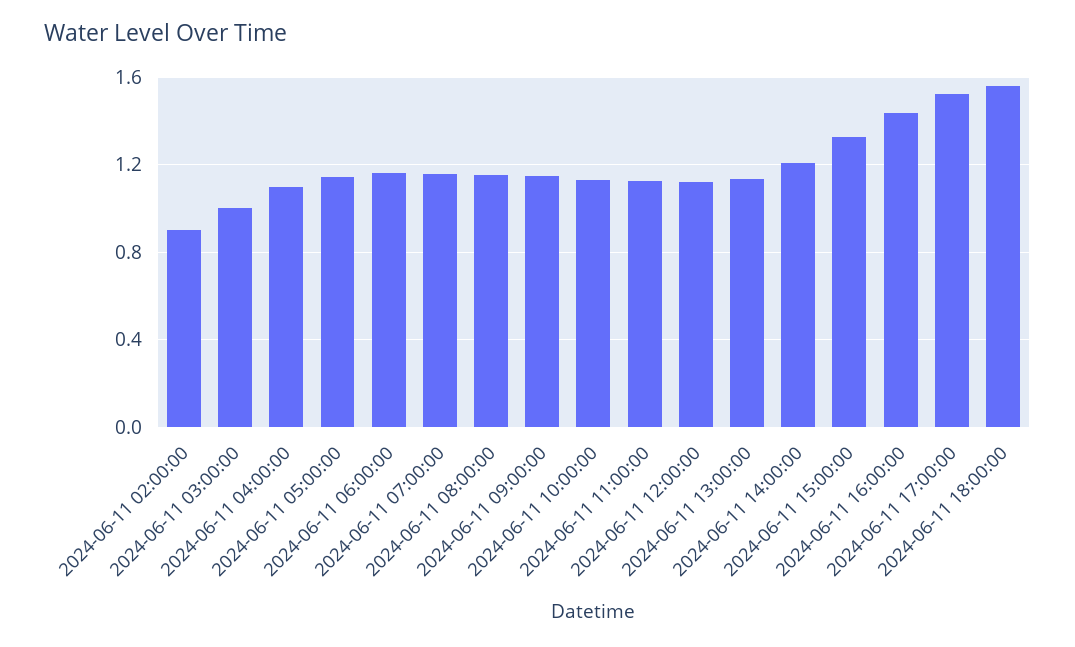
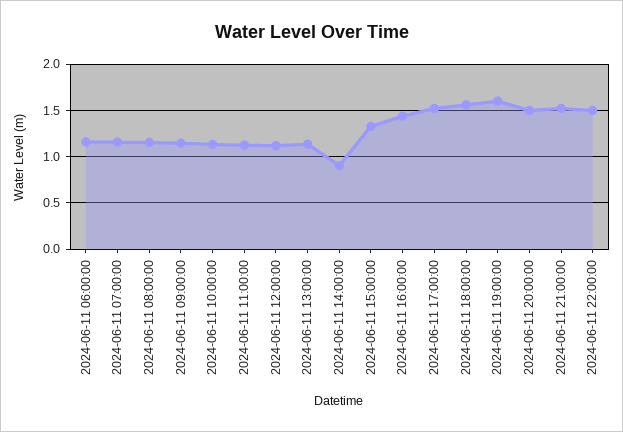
2024-06-11 02:00:00: 0.9 -> none
2024-06-11 03:00:00: 1 -> none
2024-06-11 04:00:00: 1.1 -> none
2024-06-11 05:00:00: 1.15 -> none
2024-06-11 14:00:00: 1.2 -> 0.9
2024-06-11 19:00:00: none -> 1.6
2024-06-11 20:00:00: none -> 1.5
2024-06-11 21:00:00: none -> 1.5
2024-06-11 22:00:00: none -> 1.5

